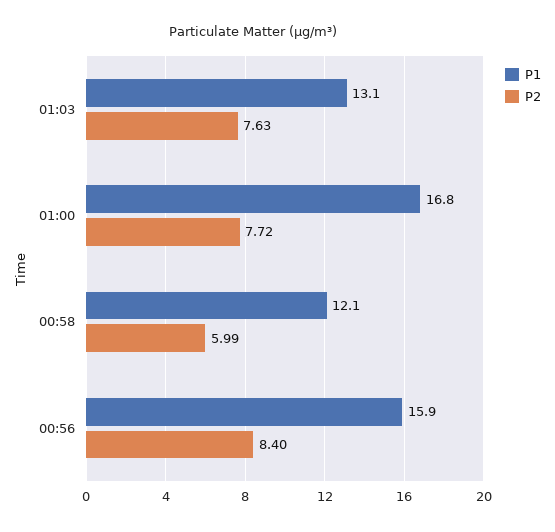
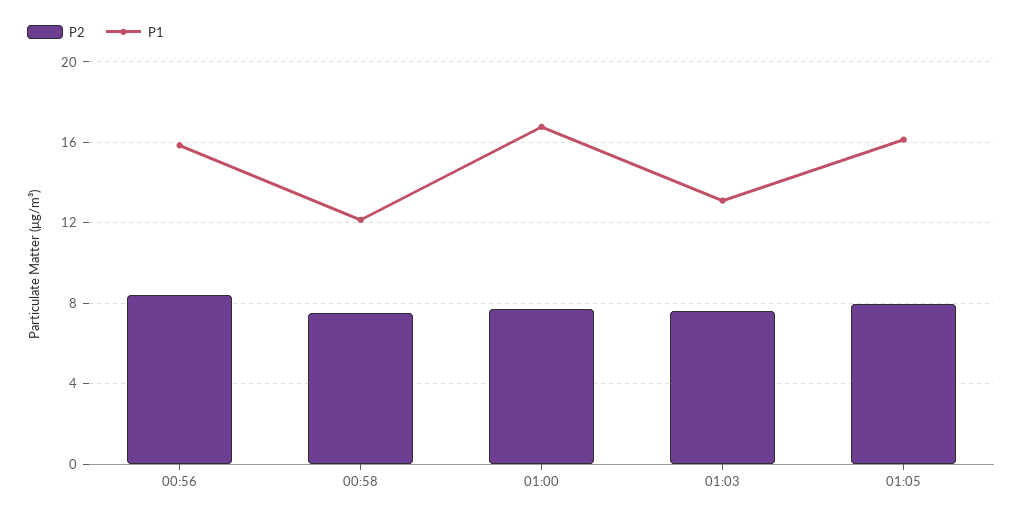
P2, 00:58: 5.99 -> 7.5
P2, 01:05: none -> 8
P1, 01:05: none -> 16

